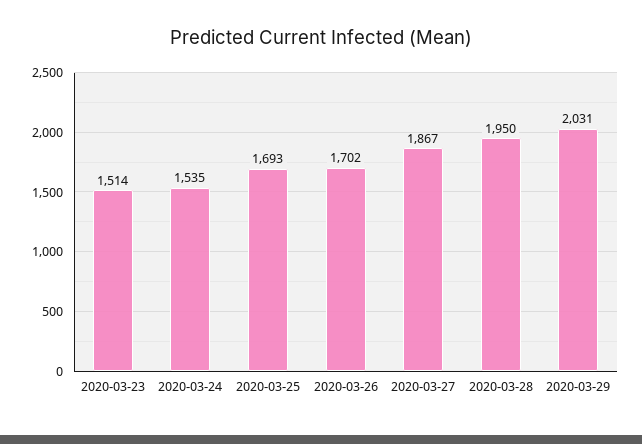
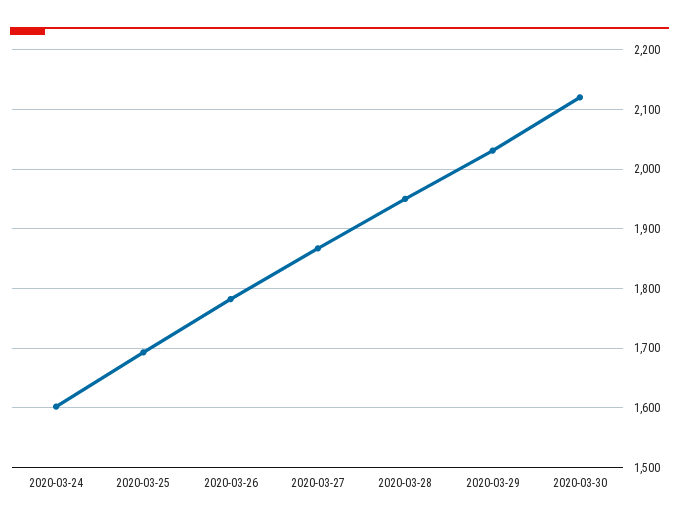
2020-03-23: 1514 -> none
2020-03-24: 1535 -> 1600
2020-03-26: 1702 -> 1780
2020-03-30: none -> 2120

